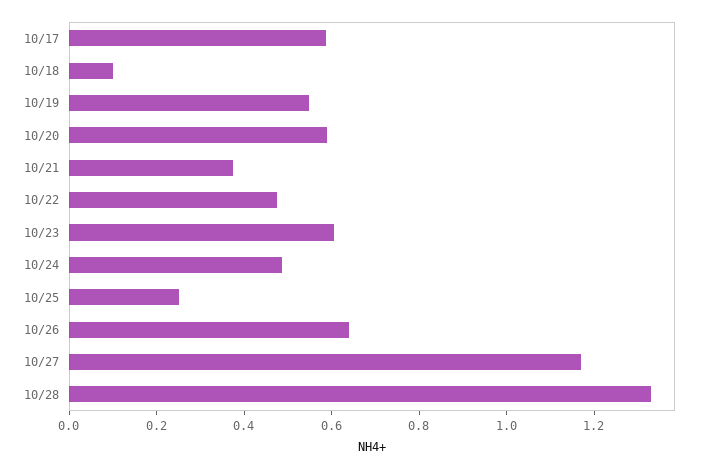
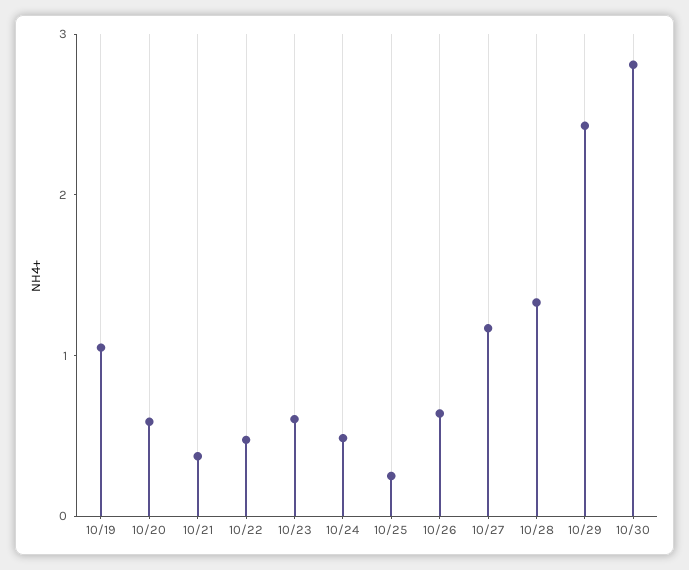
10/17: 0.6 -> none
10/18: 0.1 -> none
10/19: 0.55 -> 1
10/29: none -> 2.4
10/30: none -> 2.8

